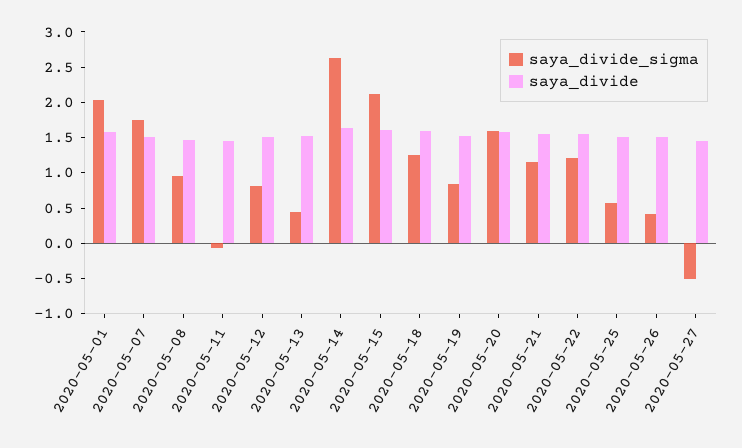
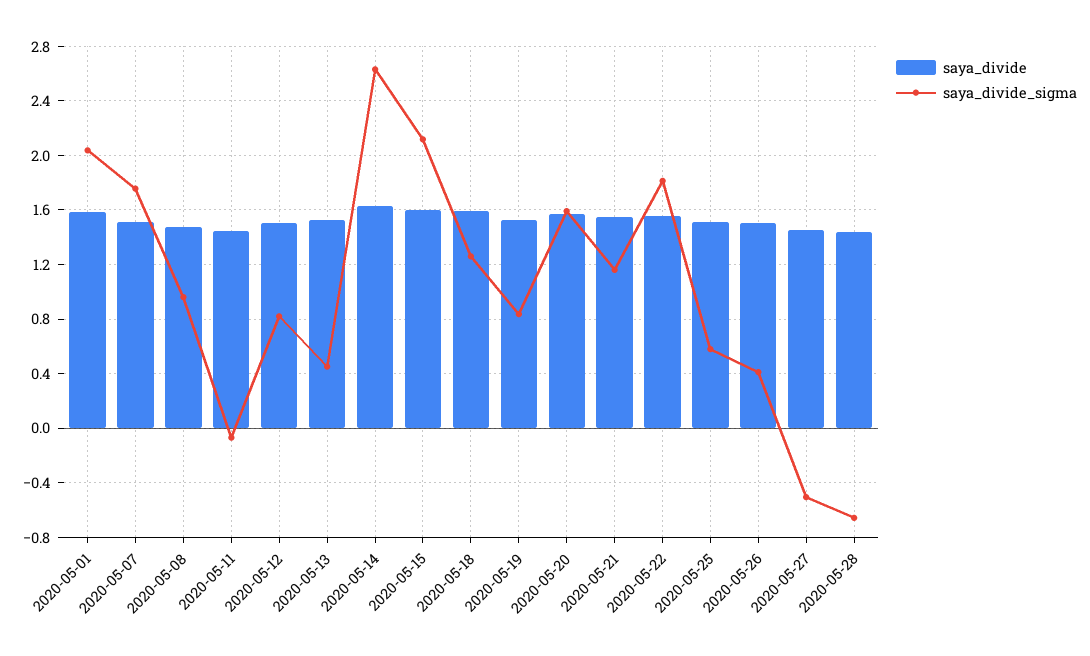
saya_divide_sigma, 2020-05-22: 1.25 -> 1.8
saya_divide, 2020-05-28: none -> 1.45
saya_divide_sigma, 2020-05-28: none -> -0.65

